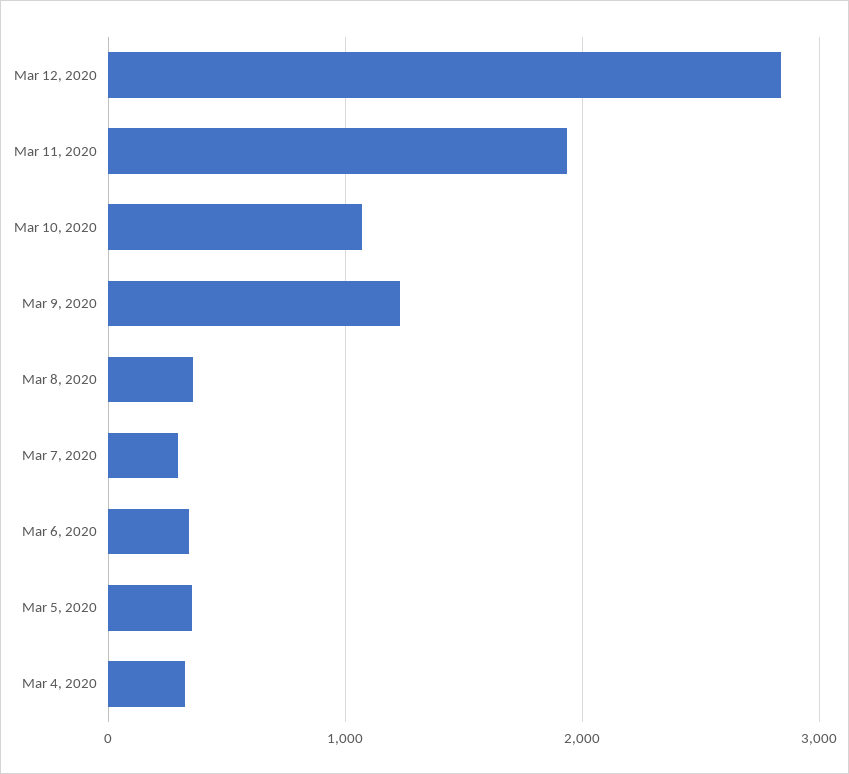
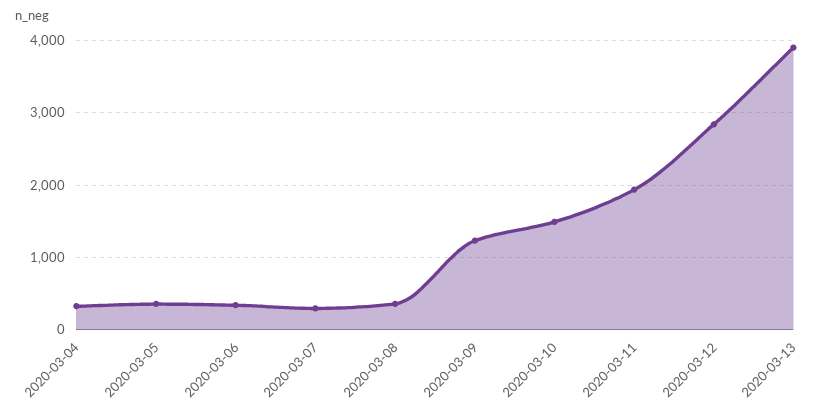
Mar 10, 2020: 1100 -> 1500
2020-03-13: none -> 3900

